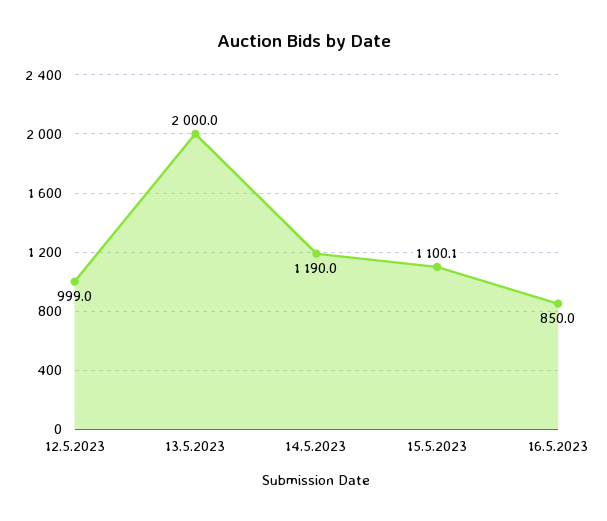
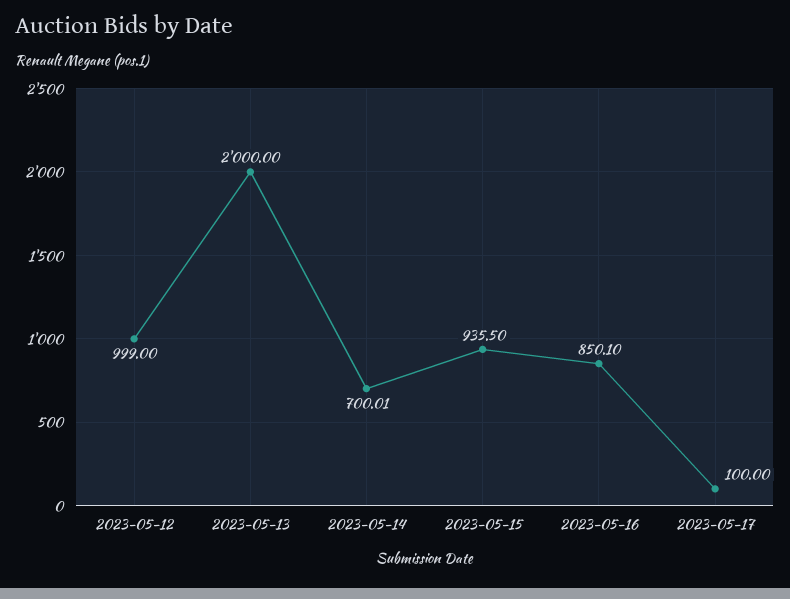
14.5.2023: 1190 -> 700.01
15.5.2023: 1100.1 -> 935.5
16.5.2023: 850 -> 850.1
2023-05-17: none -> 100

